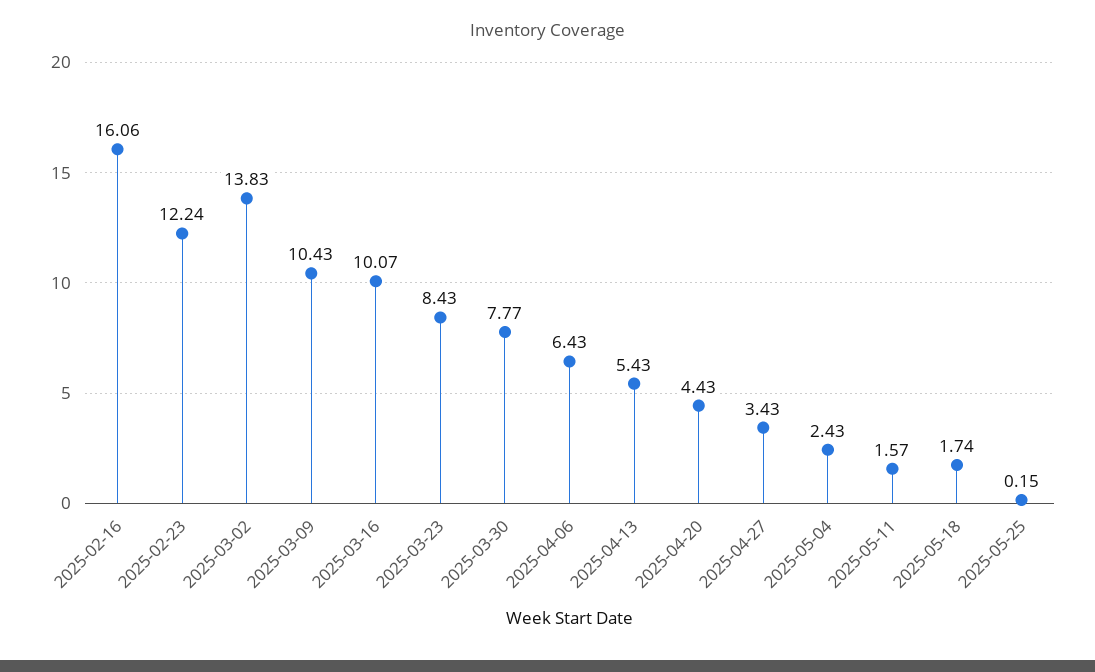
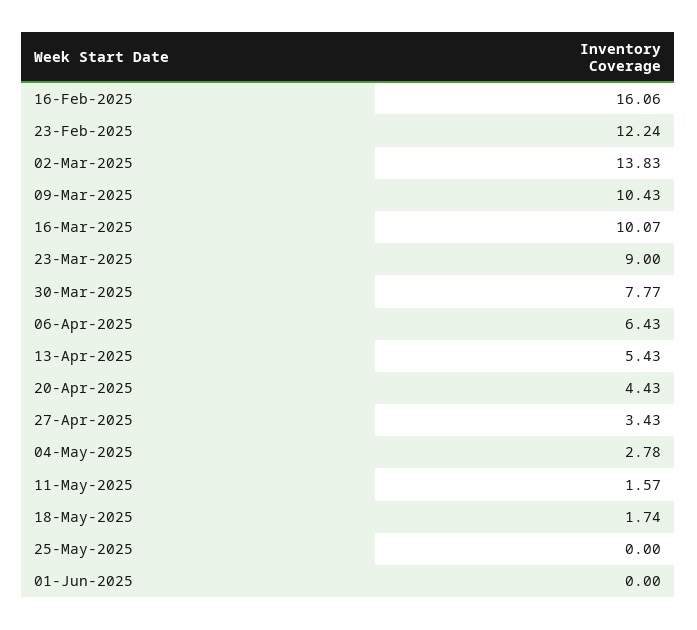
2025-03-23: 8.43 -> 9
2025-05-04: 2.43 -> 2.78
2025-05-25: 0.15 -> 0
01-Jun-2025: none -> 0

